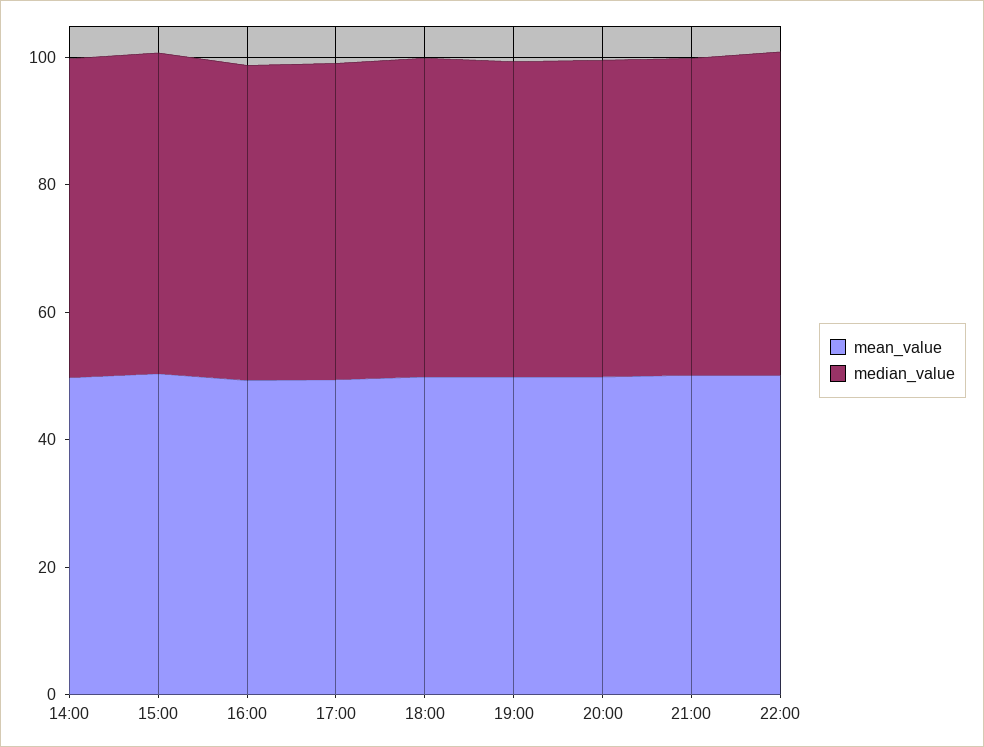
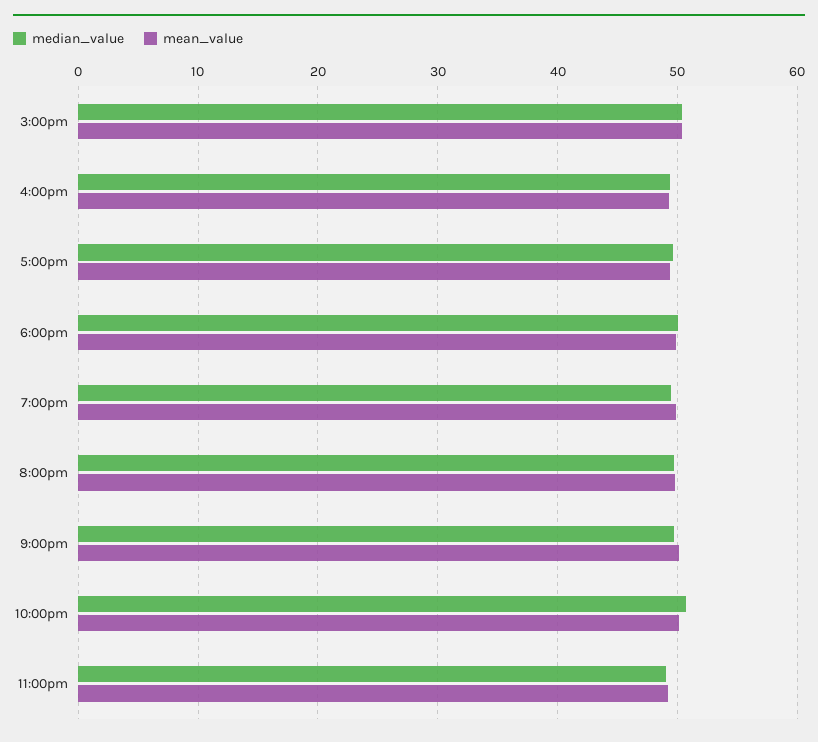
mean_value, 14:00: 50 -> none
median_value, 14:00: 50 -> none
median_value, 11:00pm: none -> 49
mean_value, 11:00pm: none -> 49

